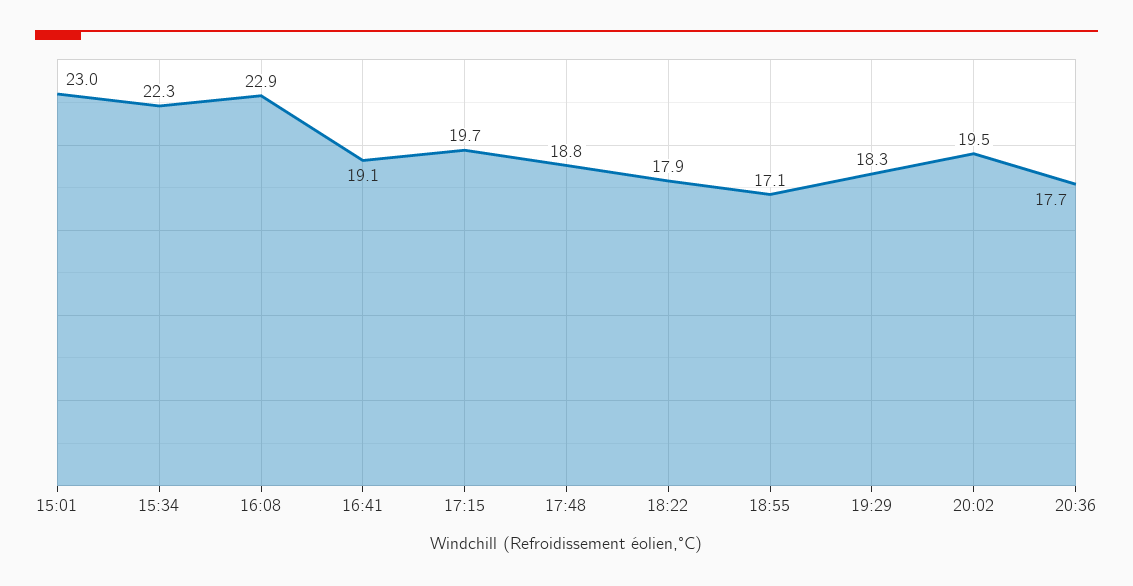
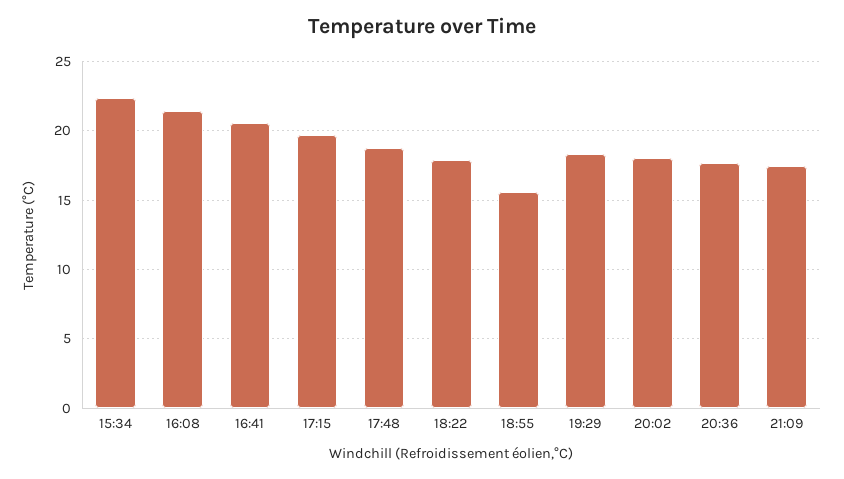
15:01: 23 -> none
16:08: 22.9 -> 21.5
16:41: 19.1 -> 20.5
18:55: 17.1 -> 15.5
20:02: 19.5 -> 18
21:09: none -> 17.5

